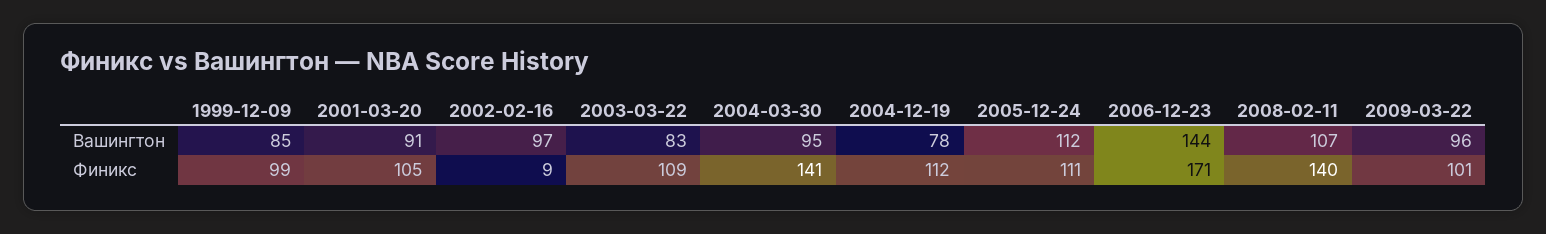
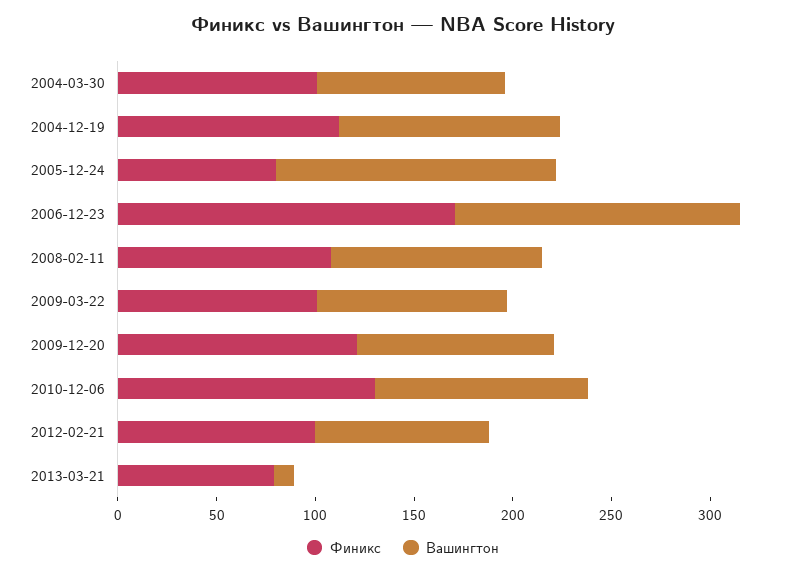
Вашингтон, 1999-12-09: 85 -> none
Вашингтон, 2001-03-20: 91 -> none
Вашингтон, 2002-02-16: 97 -> none
Вашингтон, 2003-03-22: 83 -> none
Вашингтон, 2004-12-19: 78 -> 110
Вашингтон, 2005-12-24: 112 -> 140
Финикс, 1999-12-09: 99 -> none
Финикс, 2001-03-20: 105 -> none
Финикс, 2002-02-16: 9 -> none
Финикс, 2003-03-22: 109 -> none
Финикс, 2004-03-30: 141 -> 100
Финикс, 2005-12-24: 111 -> 80
Финикс, 2008-02-11: 140 -> 110
Финикс, 2009-12-20: none -> 120
Вашингтон, 2009-12-20: none -> 100
Финикс, 2010-12-06: none -> 130
Вашингтон, 2010-12-06: none -> 110
Финикс, 2012-02-21: none -> 100
Вашингтон, 2012-02-21: none -> 90
Финикс, 2013-03-21: none -> 80
Вашингтон, 2013-03-21: none -> 10

